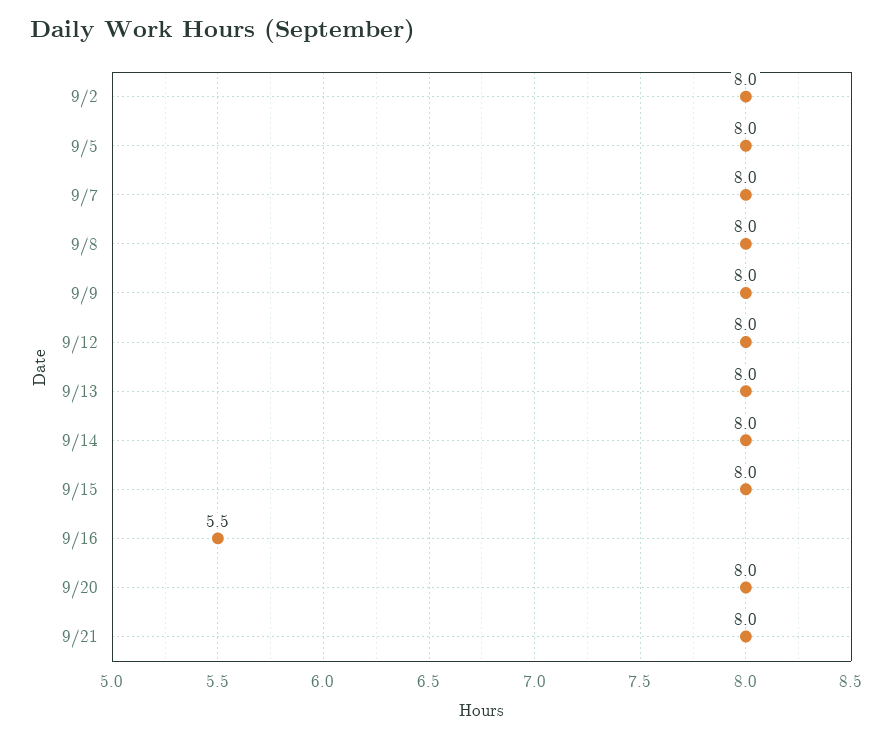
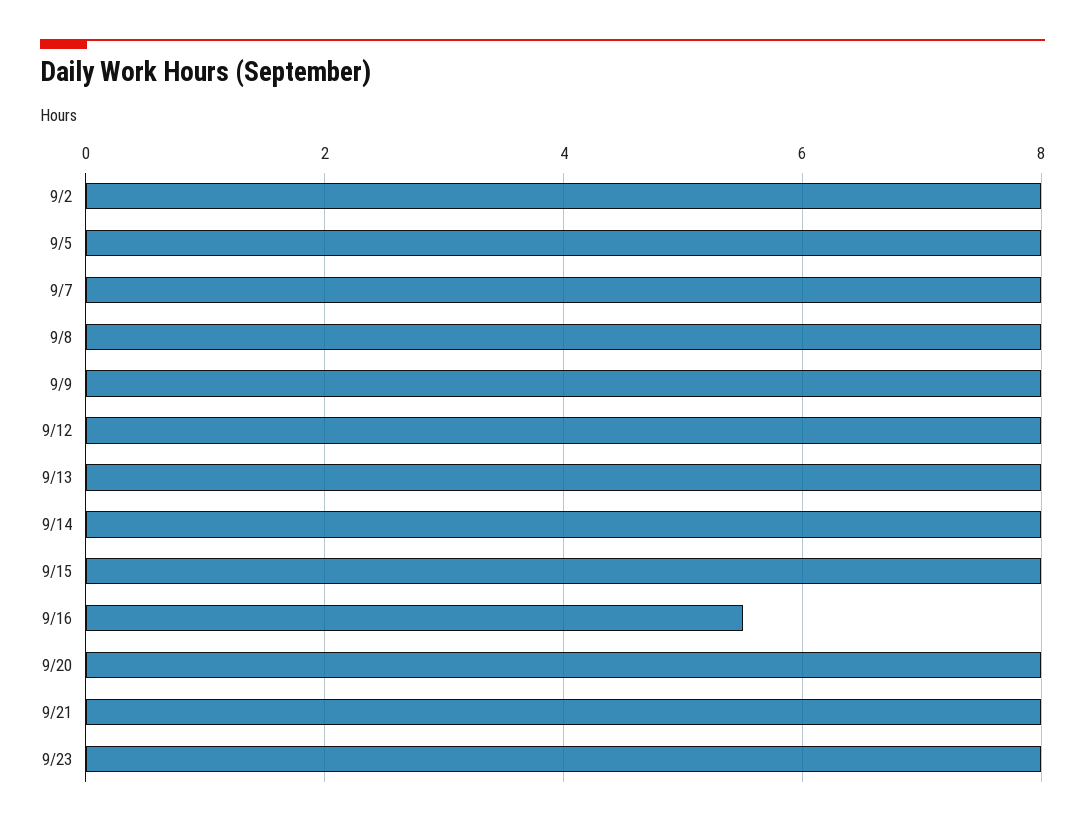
9/23: none -> 8

